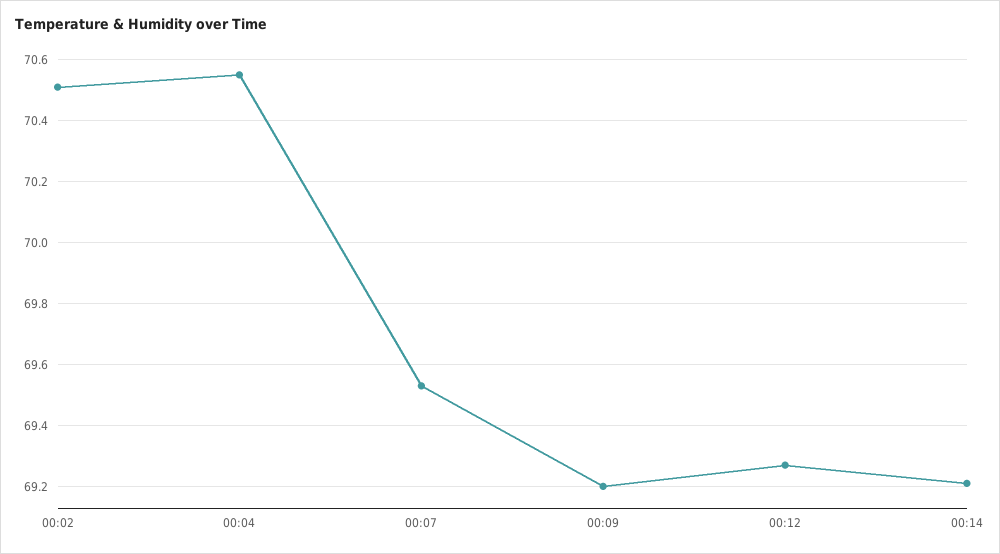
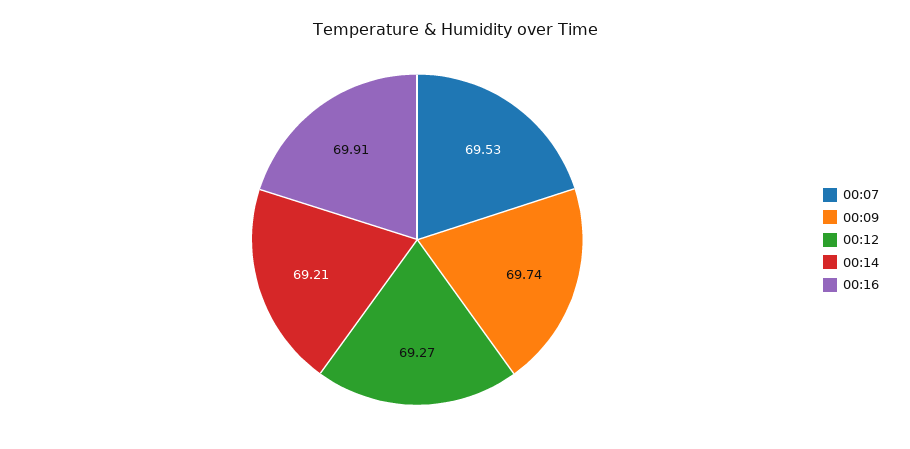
00:02: 70.5 -> none
00:04: 70.55 -> none
00:09: 69.2 -> 69.74
00:16: none -> 69.91

